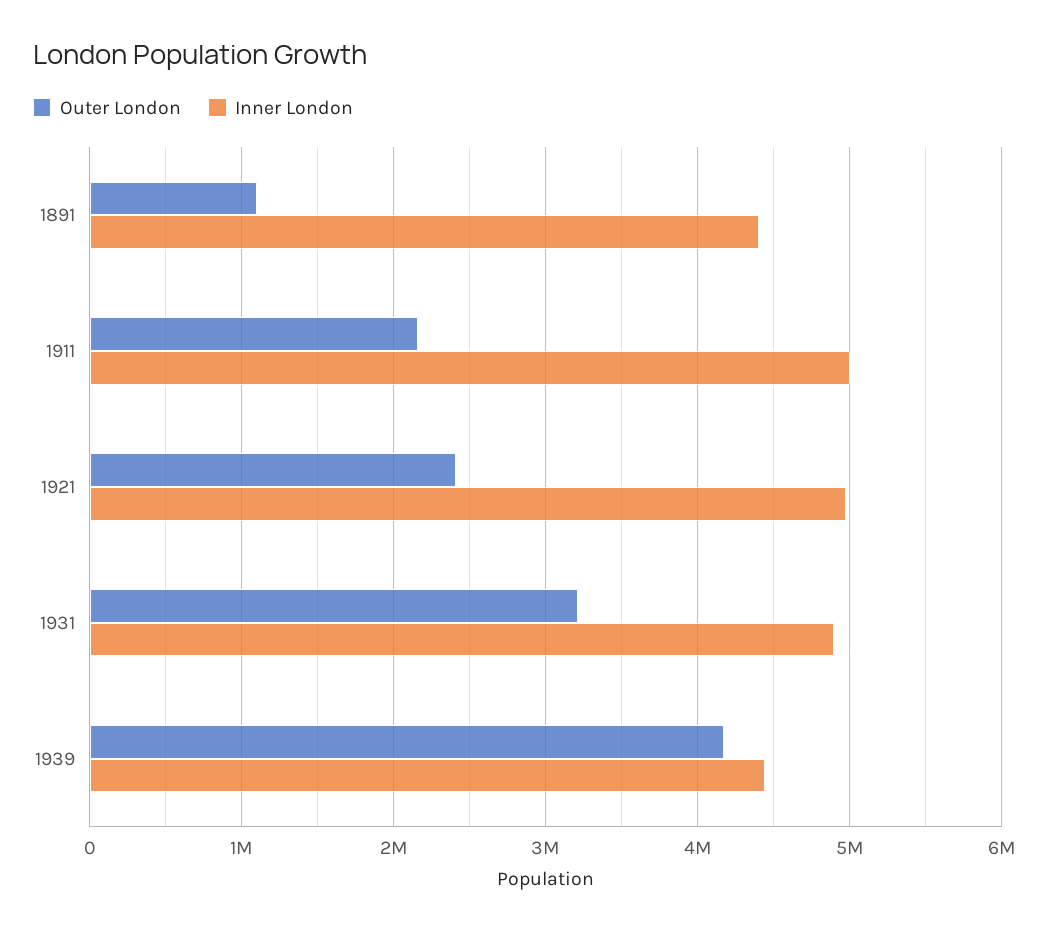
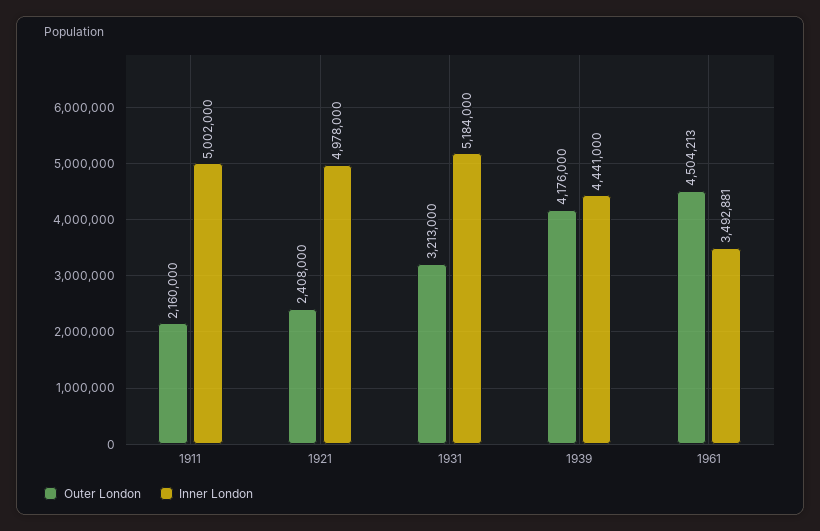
Outer London, 1891: 1100000 -> none
Inner London, 1891: 4400000 -> none
Inner London, 1931: 4900000 -> 5184000
Outer London, 1961: none -> 4504213
Inner London, 1961: none -> 3492881

